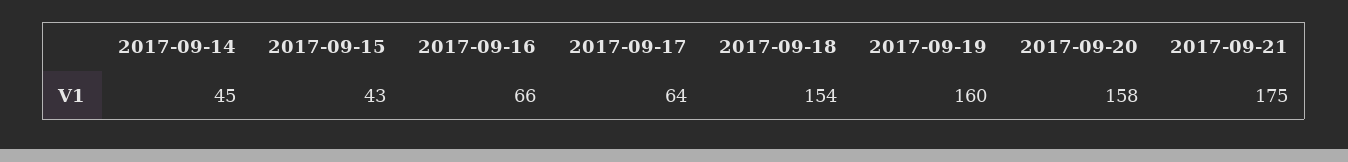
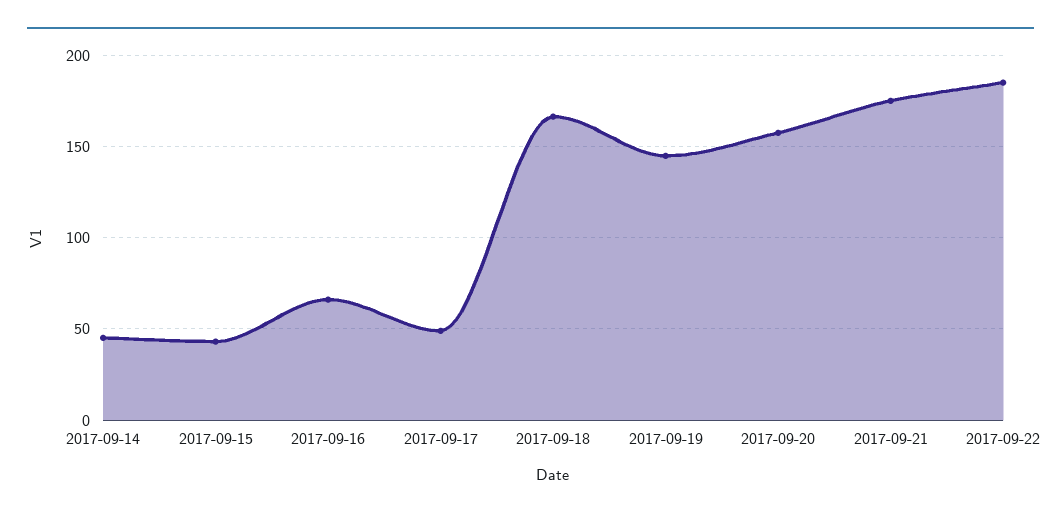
2017-09-17: 64 -> 50
2017-09-18: 154 -> 165
2017-09-19: 160 -> 145
2017-09-22: none -> 185

